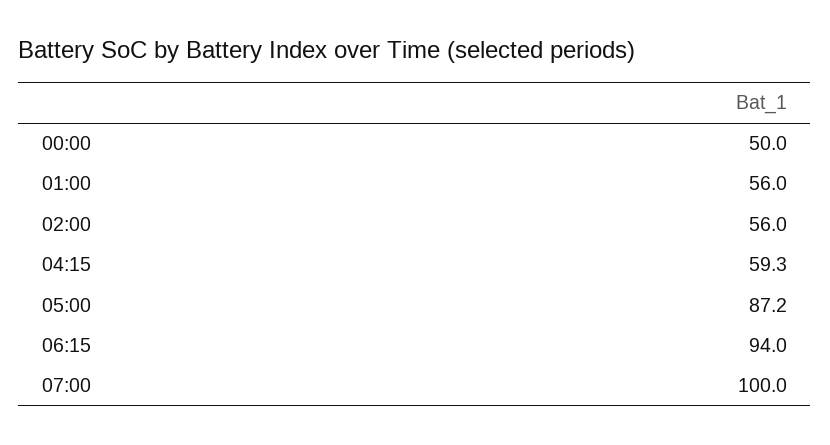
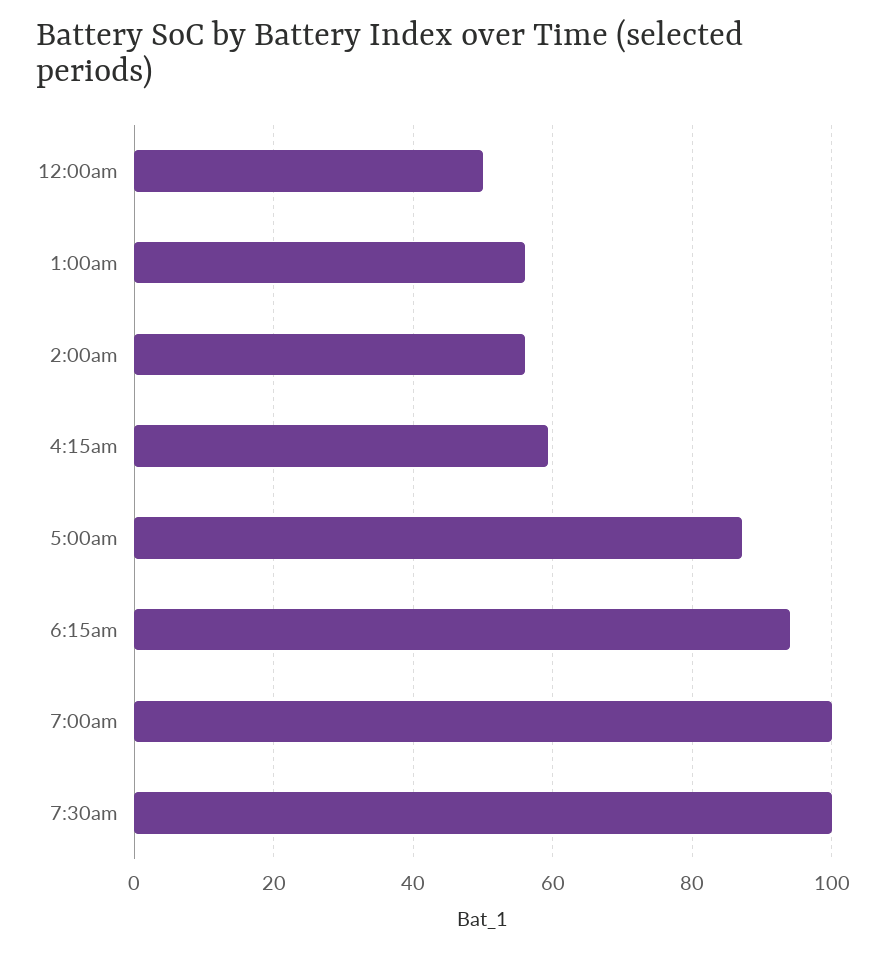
7:30am: none -> 100

